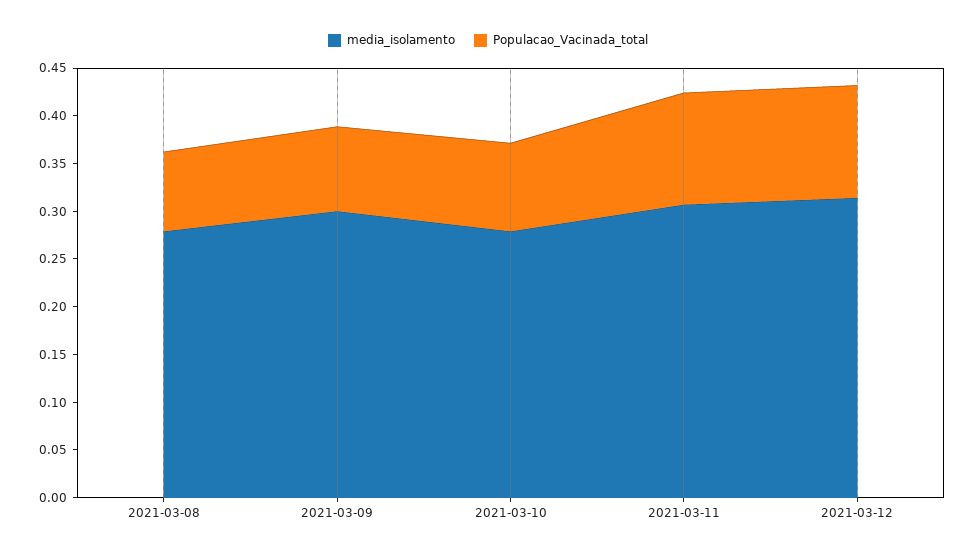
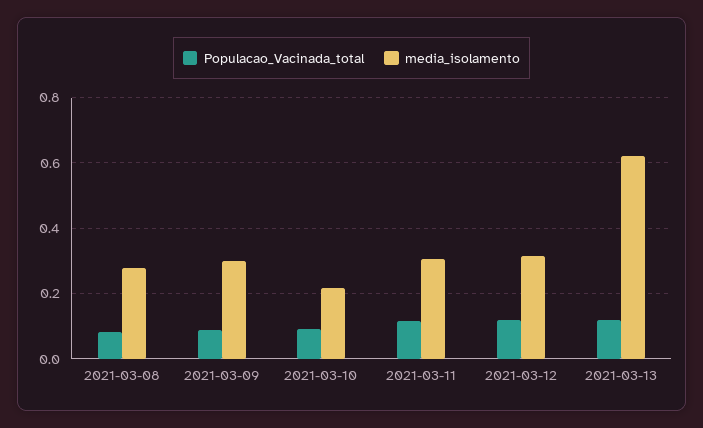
media_isolamento, 2021-03-10: 0.28 -> 0.22
Populacao_Vacinada_total, 2021-03-13: none -> 0.12
media_isolamento, 2021-03-13: none -> 0.62

